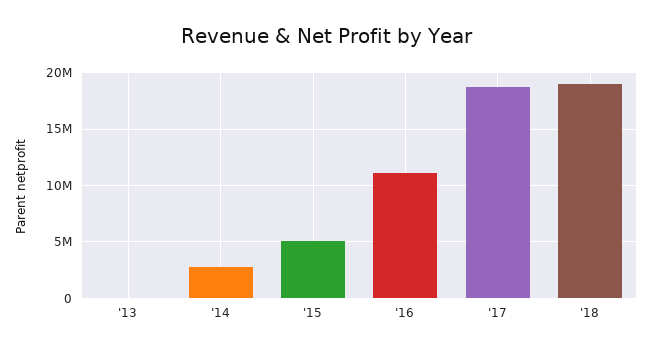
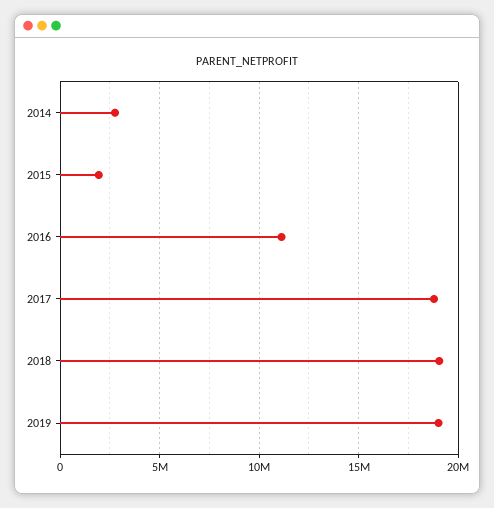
'13: 0 -> none
'15: 5000000 -> 2000000
2019: none -> 19000000

